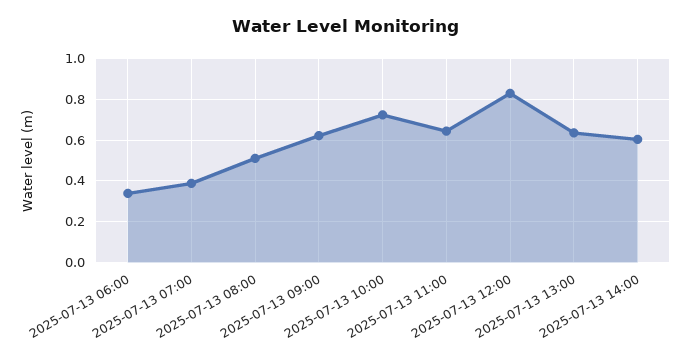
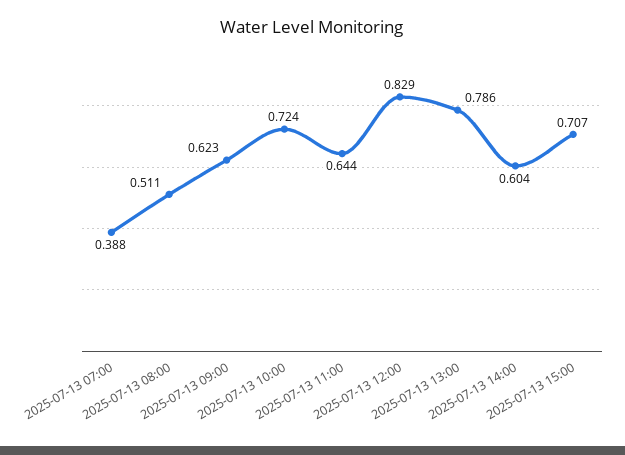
2025-07-13 06:00: 0.35 -> none
2025-07-13 13:00: 0.65 -> 0.786
2025-07-13 15:00: none -> 0.707

